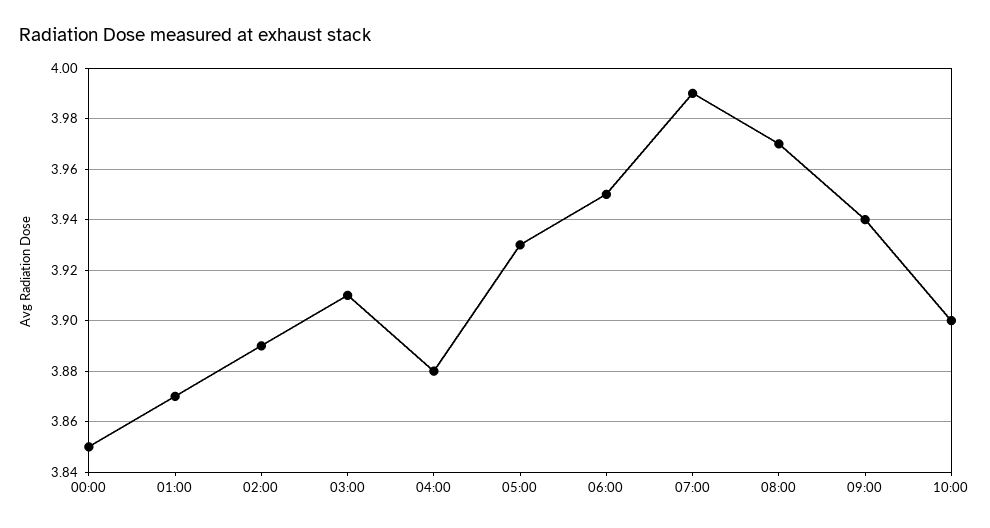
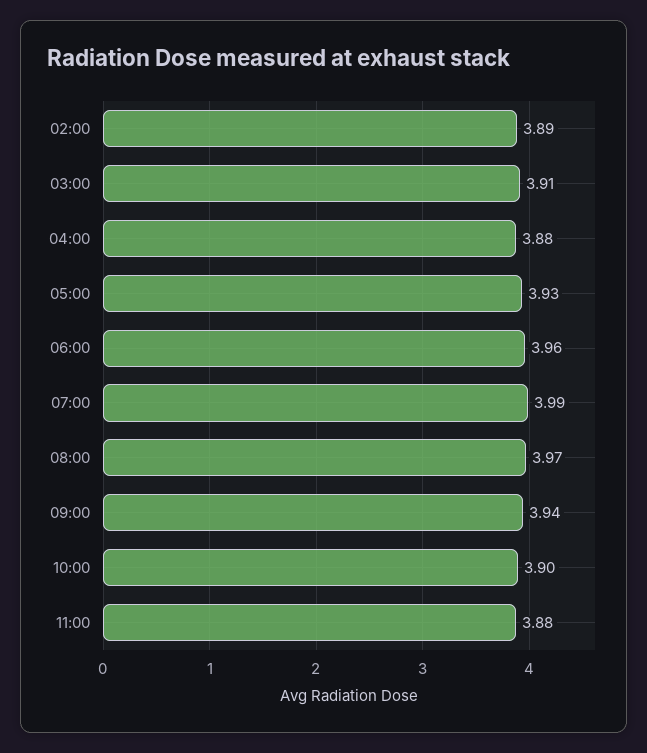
00:00: 3.85 -> none
01:00: 3.87 -> none
06:00: 3.95 -> 3.96
11:00: none -> 3.88

